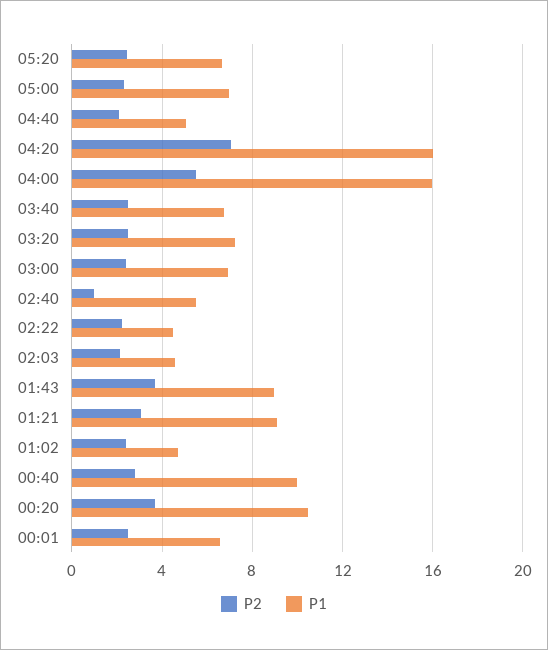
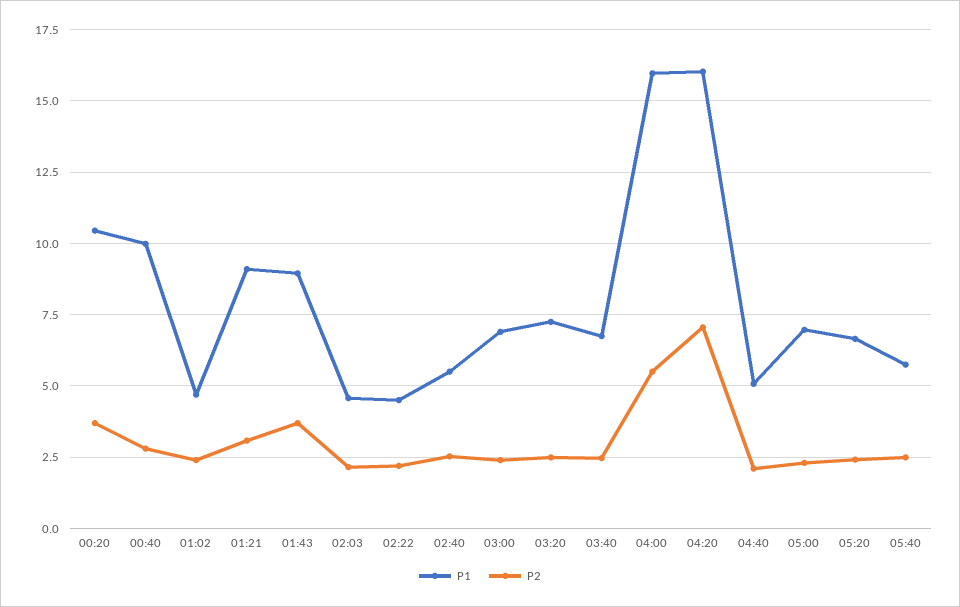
P2, 02:40: 1 -> 2.5
P2, 00:01: 2.5 -> none
P1, 00:01: 6.5 -> none
P1, 05:40: none -> 5.75
P2, 05:40: none -> 2.5

